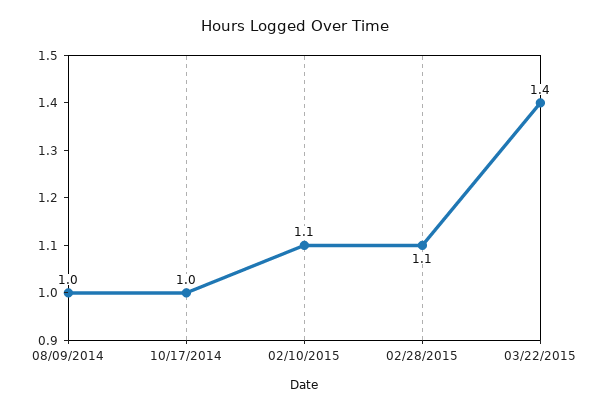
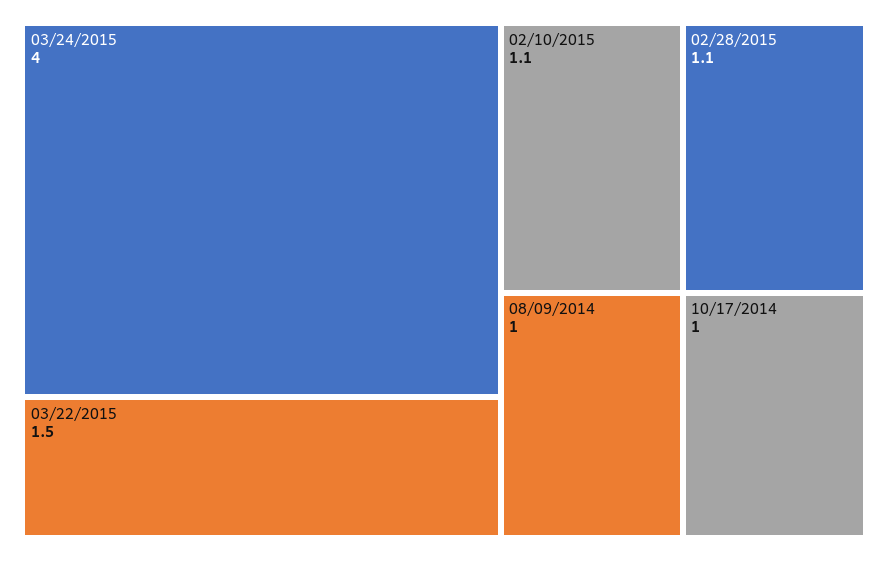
03/22/2015: 1.4 -> 1.5
03/24/2015: none -> 4

